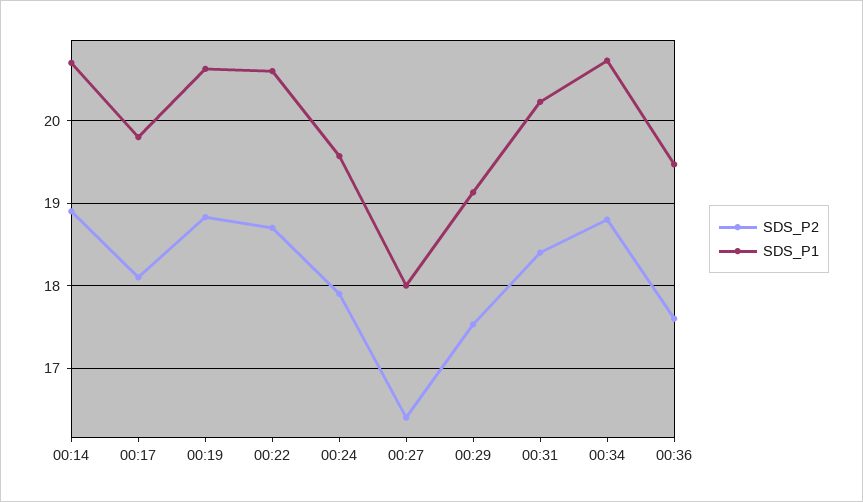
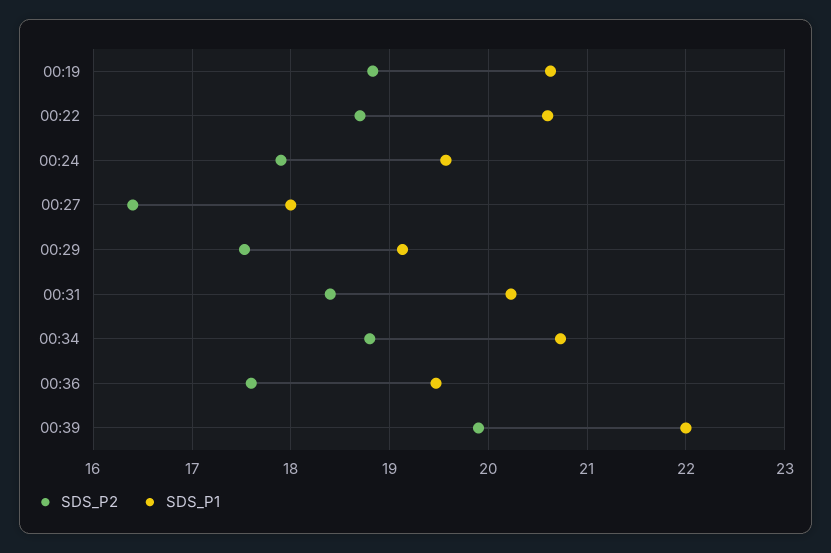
SDS_P2, 00:14: 18.9 -> none
SDS_P1, 00:14: 20.7 -> none
SDS_P2, 00:17: 18.1 -> none
SDS_P1, 00:17: 19.8 -> none
SDS_P2, 00:39: none -> 19.9
SDS_P1, 00:39: none -> 22

